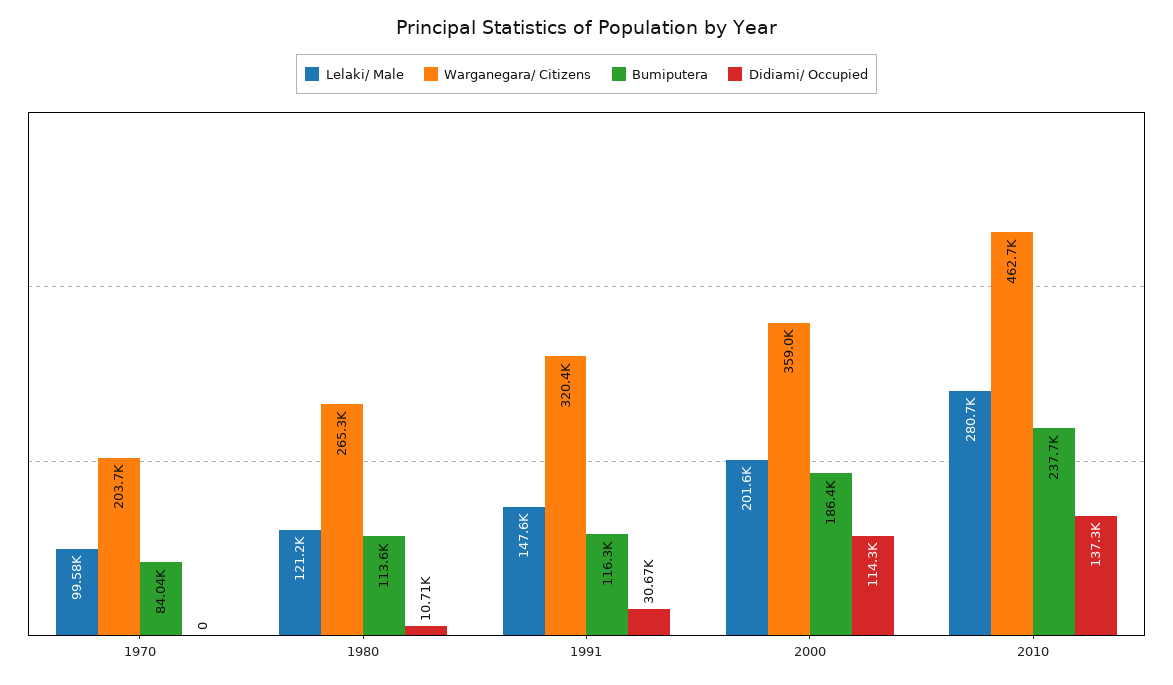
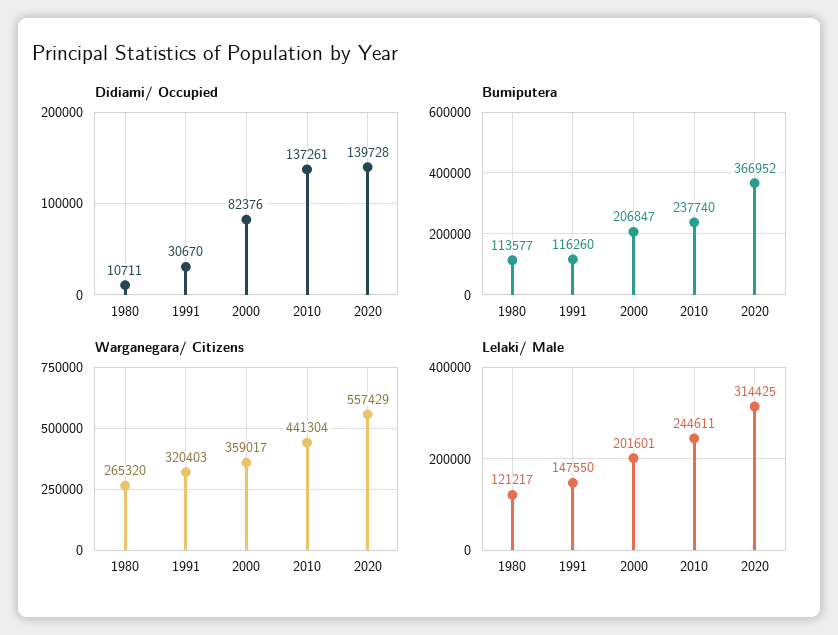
Lelaki/ Male, 1970: 99580 -> none
Warganegara/ Citizens, 1970: 203700 -> none
Bumiputera, 1970: 84040 -> none
Didiami/ Occupied, 1970: 0 -> none
Bumiputera, 2000: 186400 -> 206847
Didiami/ Occupied, 2000: 114300 -> 82376
Lelaki/ Male, 2010: 280700 -> 244611
Warganegara/ Citizens, 2010: 462700 -> 441304
Didiami/ Occupied, 2020: none -> 139728
Bumiputera, 2020: none -> 366952
Warganegara/ Citizens, 2020: none -> 557429
Lelaki/ Male, 2020: none -> 314425

